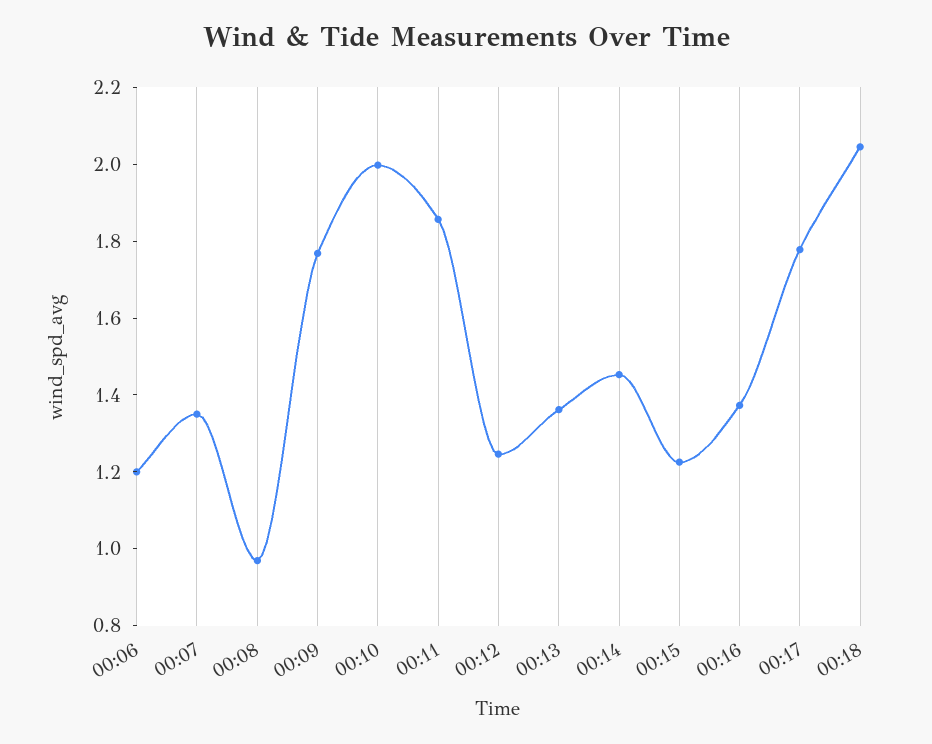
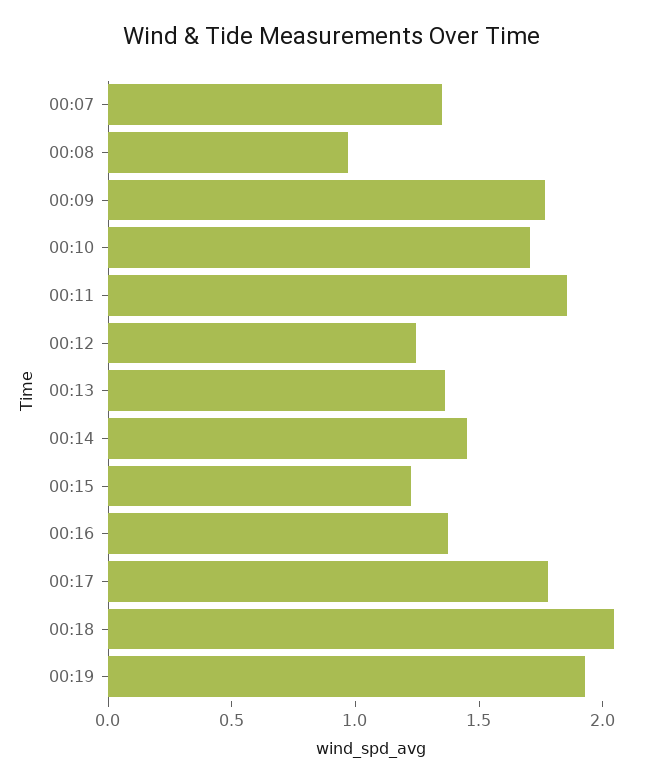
00:06: 1.2 -> none
00:10: 2 -> 1.7
00:19: none -> 1.9

